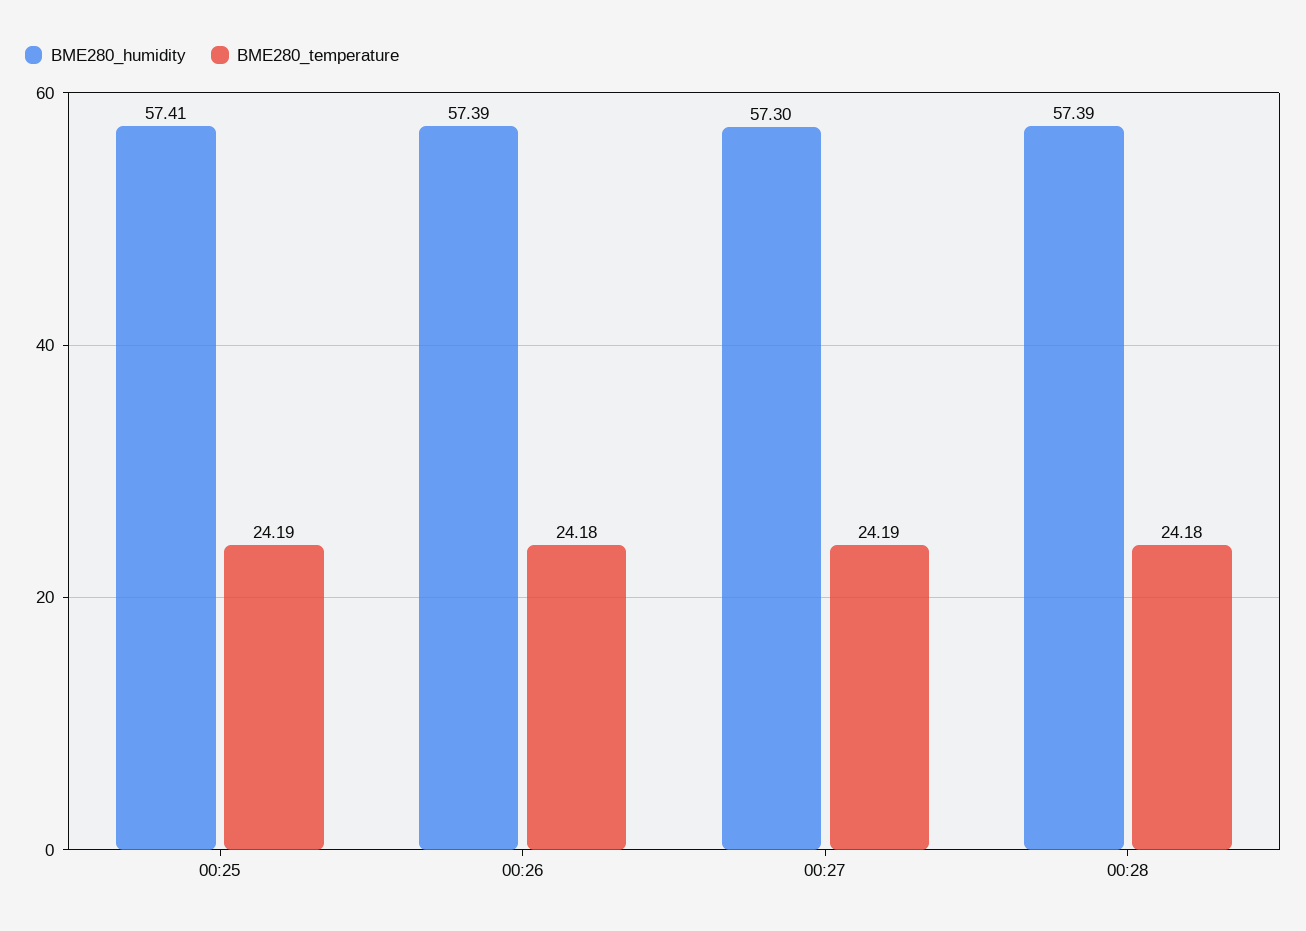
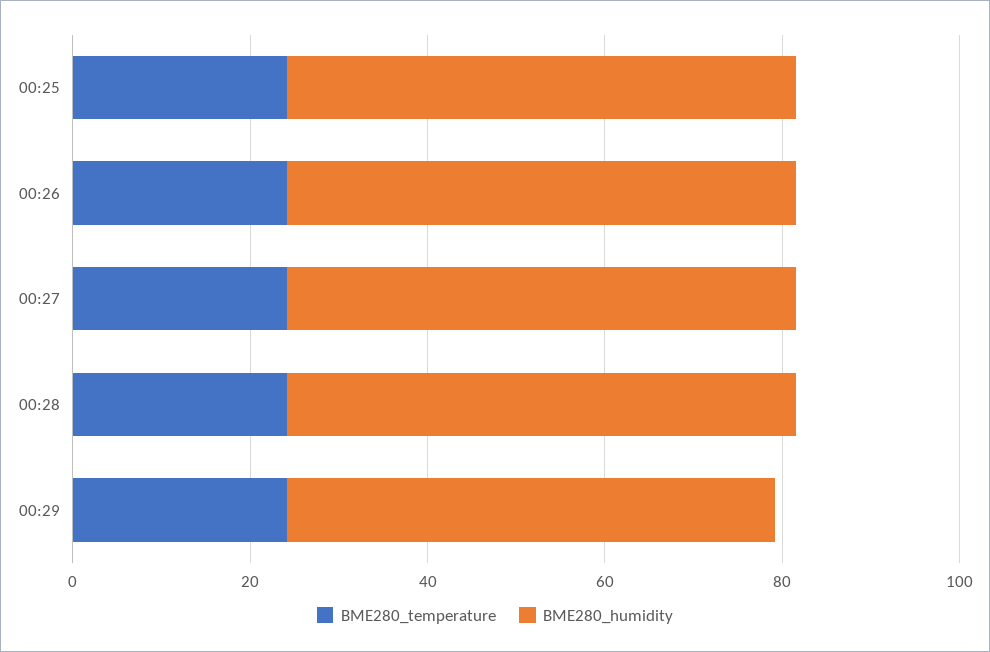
BME280_temperature, 00:29: none -> 25
BME280_humidity, 00:29: none -> 55

